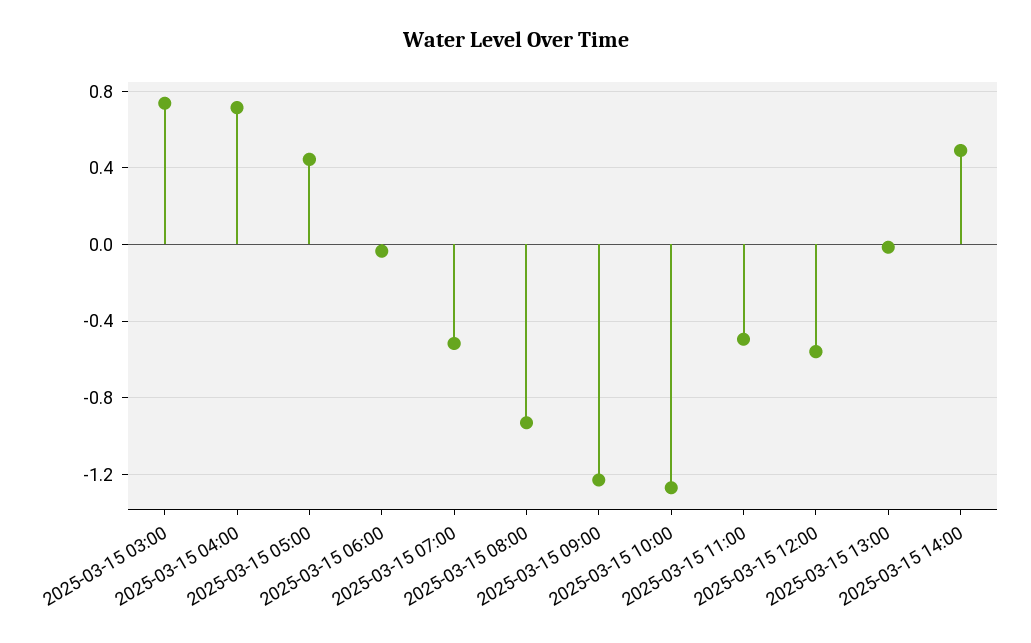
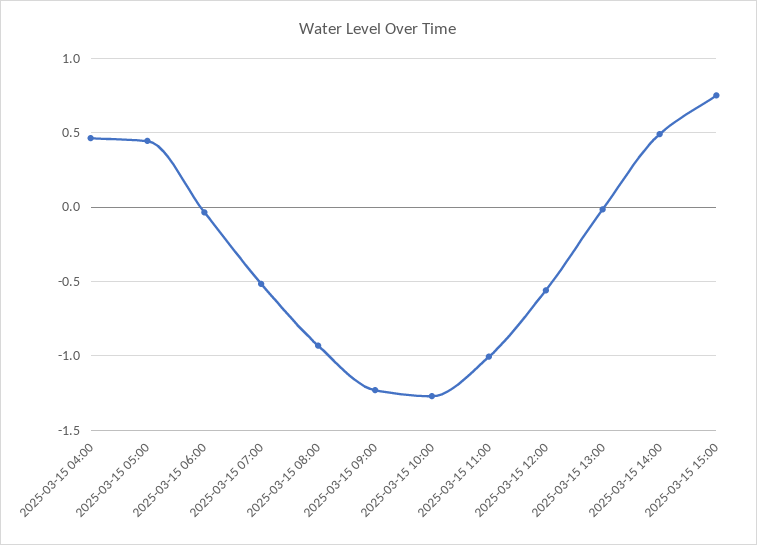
2025-03-15 03:00: 0.75 -> none
2025-03-15 04:00: 0.7 -> 0.45
2025-03-15 11:00: -0.5 -> -1
2025-03-15 15:00: none -> 0.75

